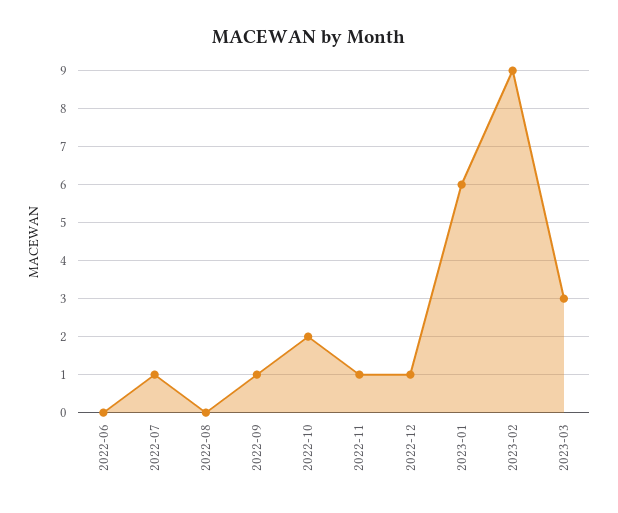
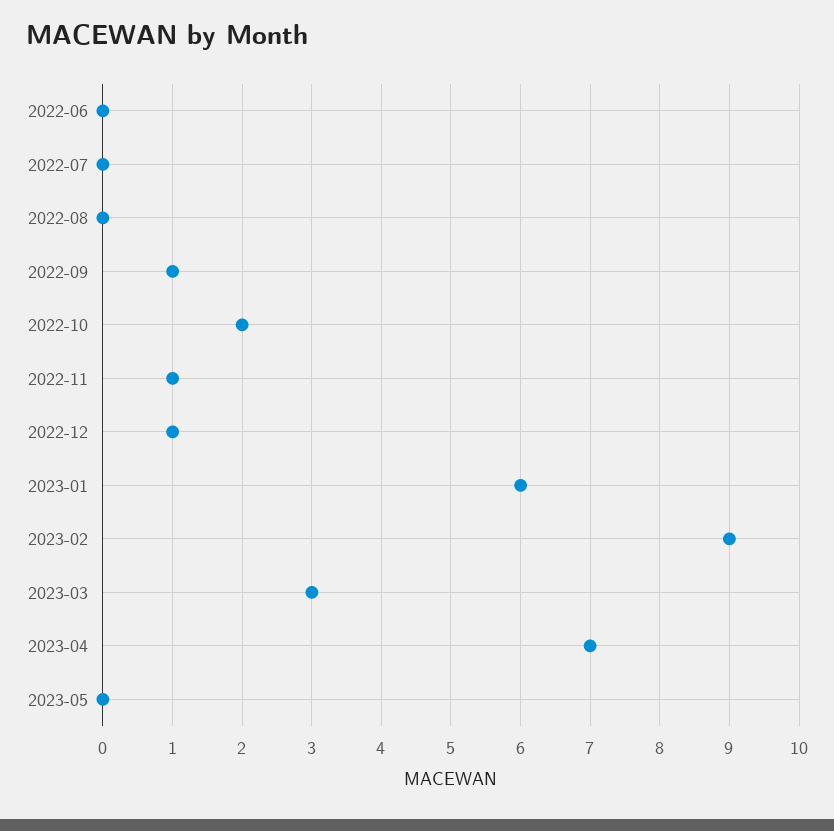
2022-07: 1 -> 0
2023-04: none -> 7
2023-05: none -> 0

